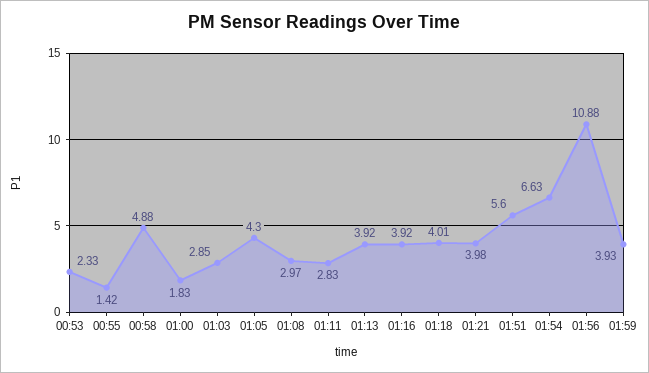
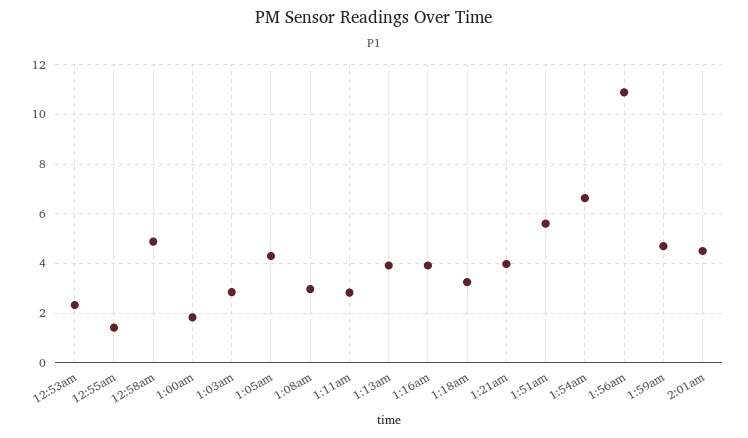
01:18: 4.01 -> 3.25
01:59: 3.93 -> 4.75
2:01am: none -> 4.5

